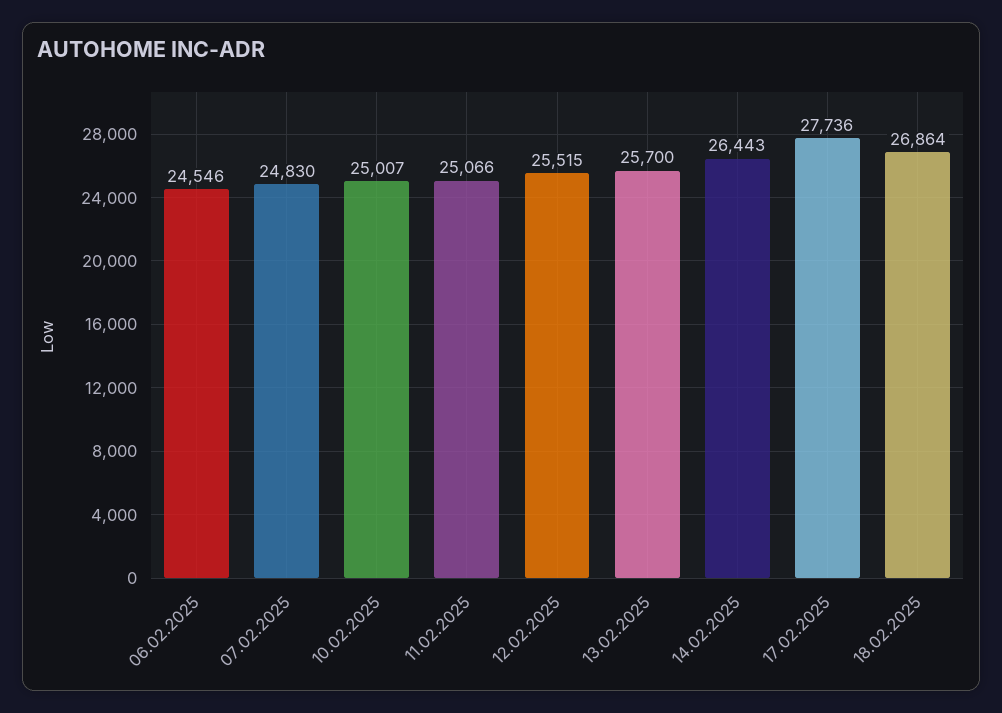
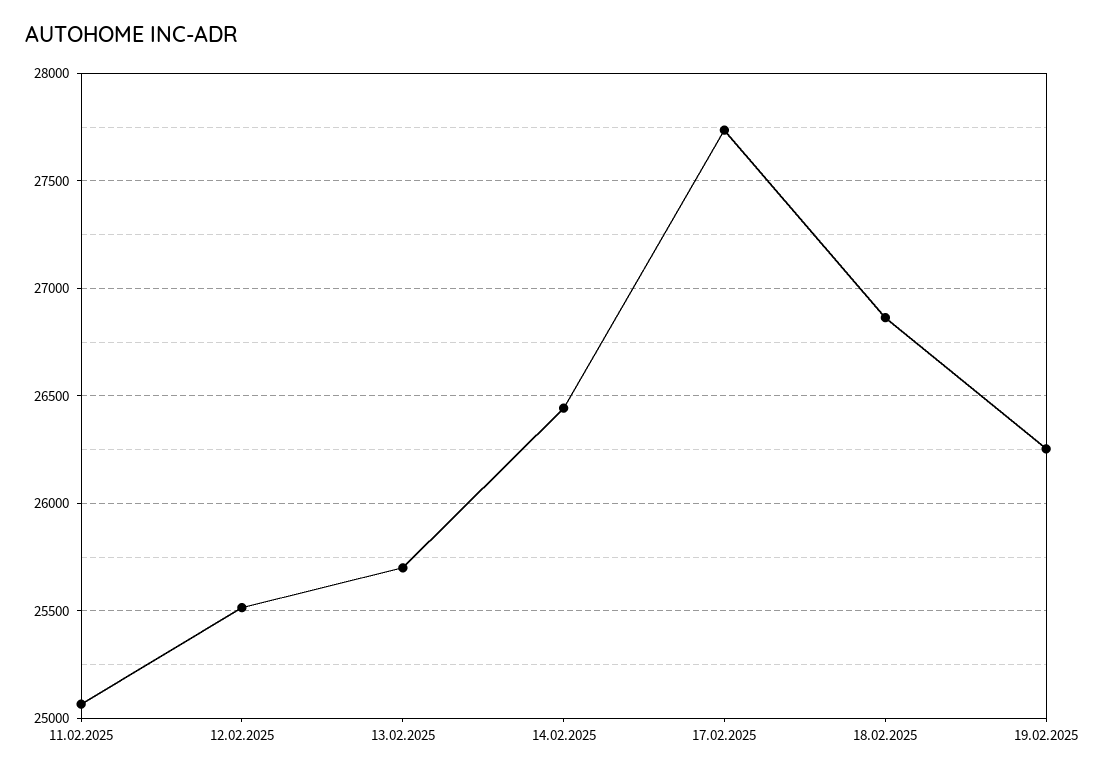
06.02.2025: 24546 -> none
07.02.2025: 24830 -> none
10.02.2025: 25007 -> none
19.02.2025: none -> 26250

